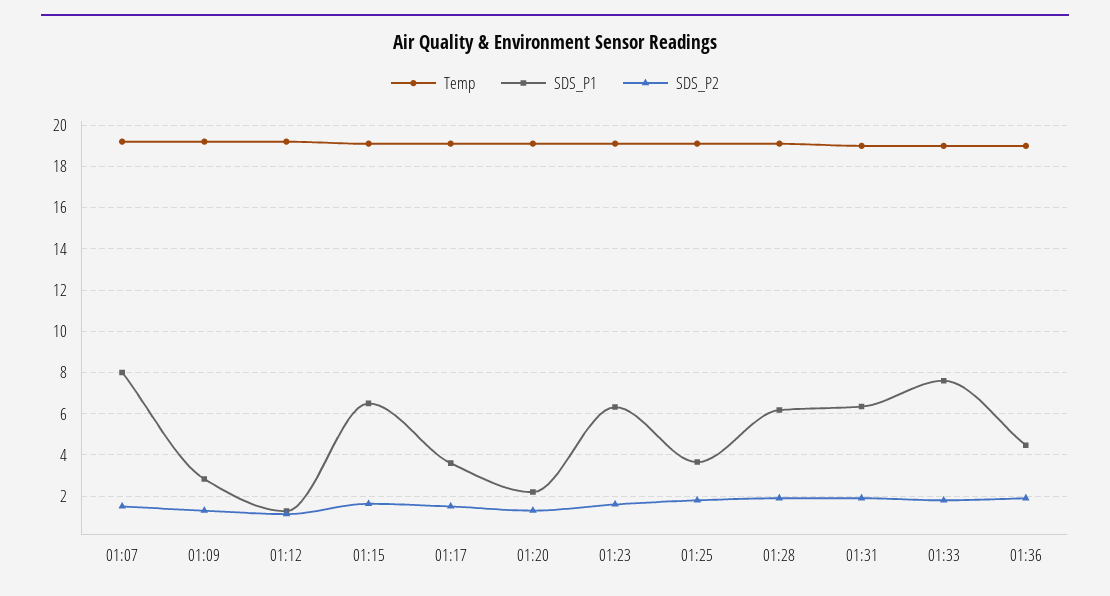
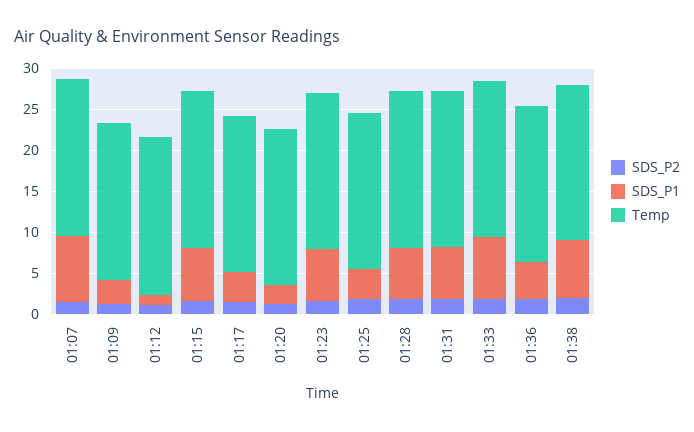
SDS_P2, 01:38: none -> 2
SDS_P1, 01:38: none -> 7
Temp, 01:38: none -> 19

